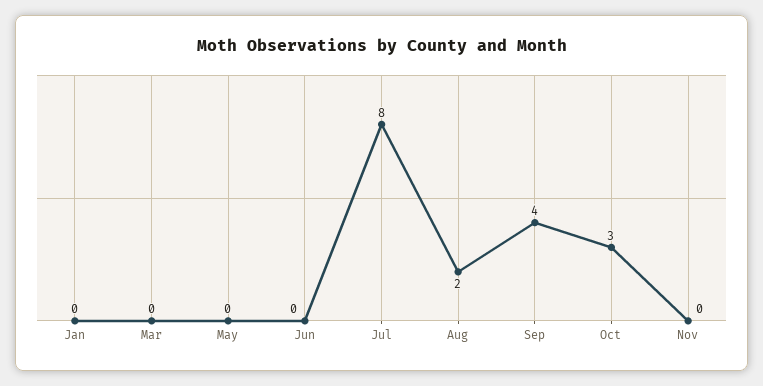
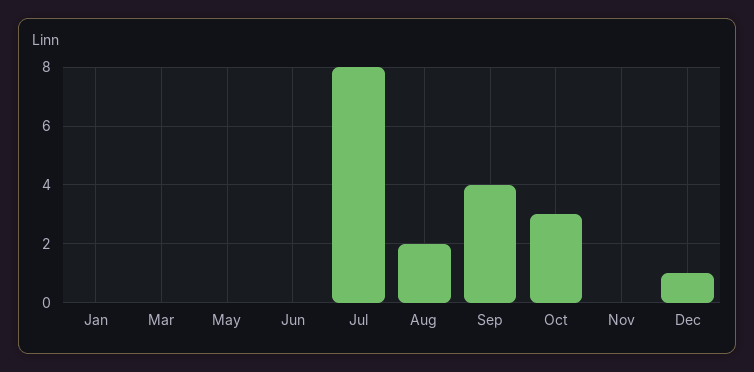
Dec: none -> 1

